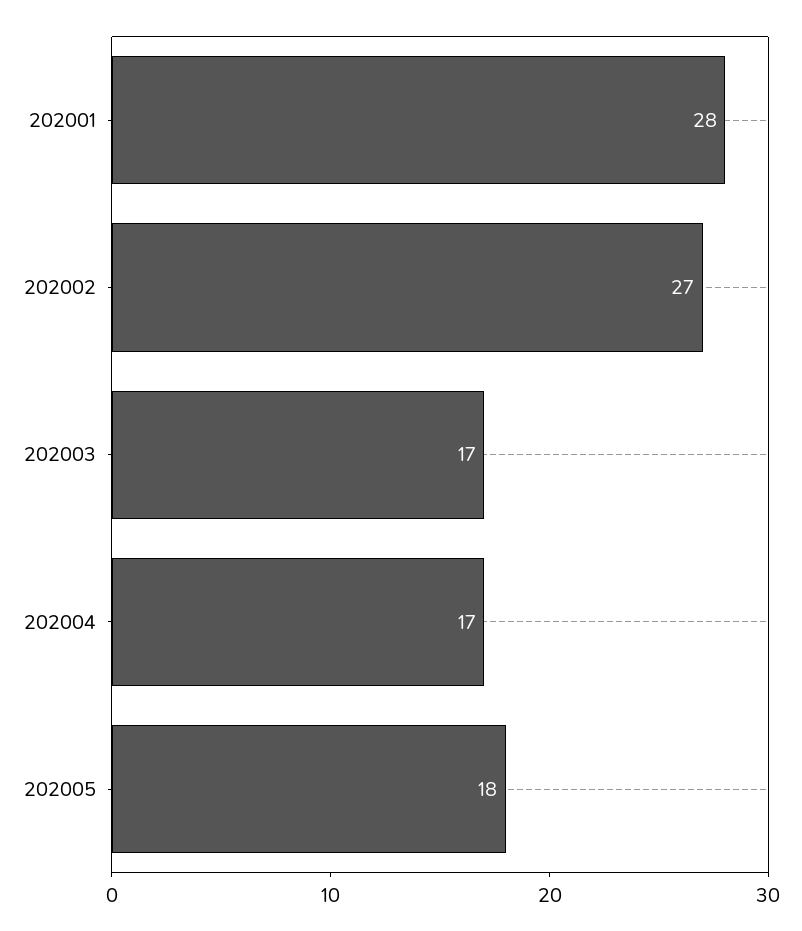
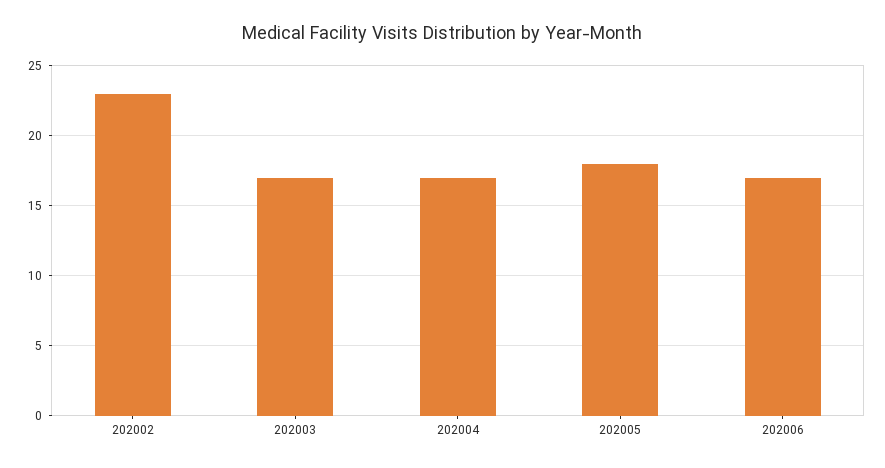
202001: 28 -> none
202002: 27 -> 23
202006: none -> 17

